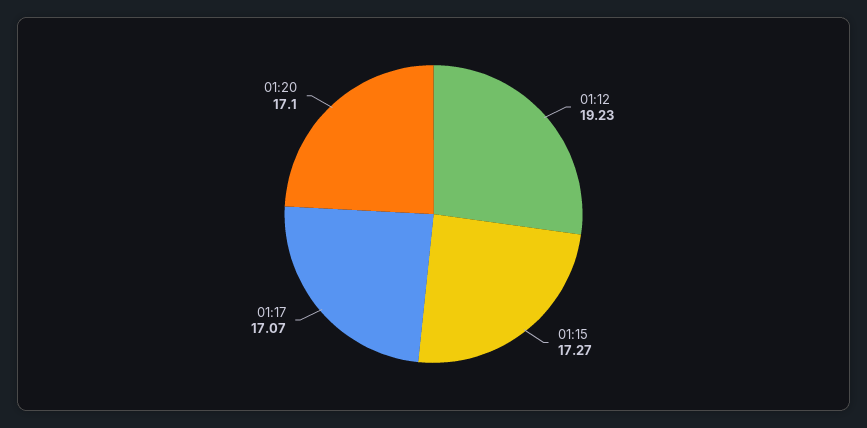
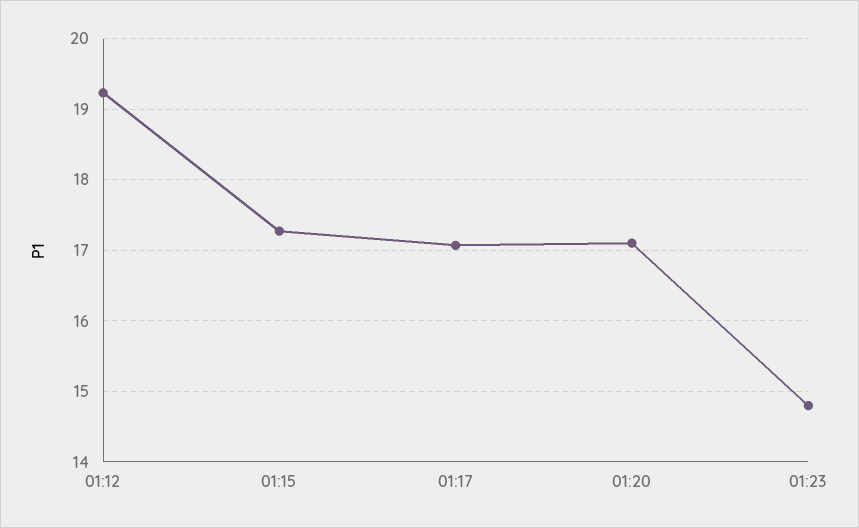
01:23: none -> 14.8

